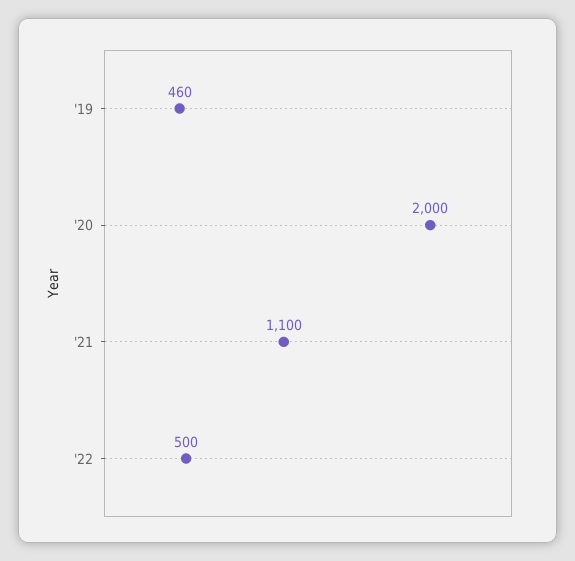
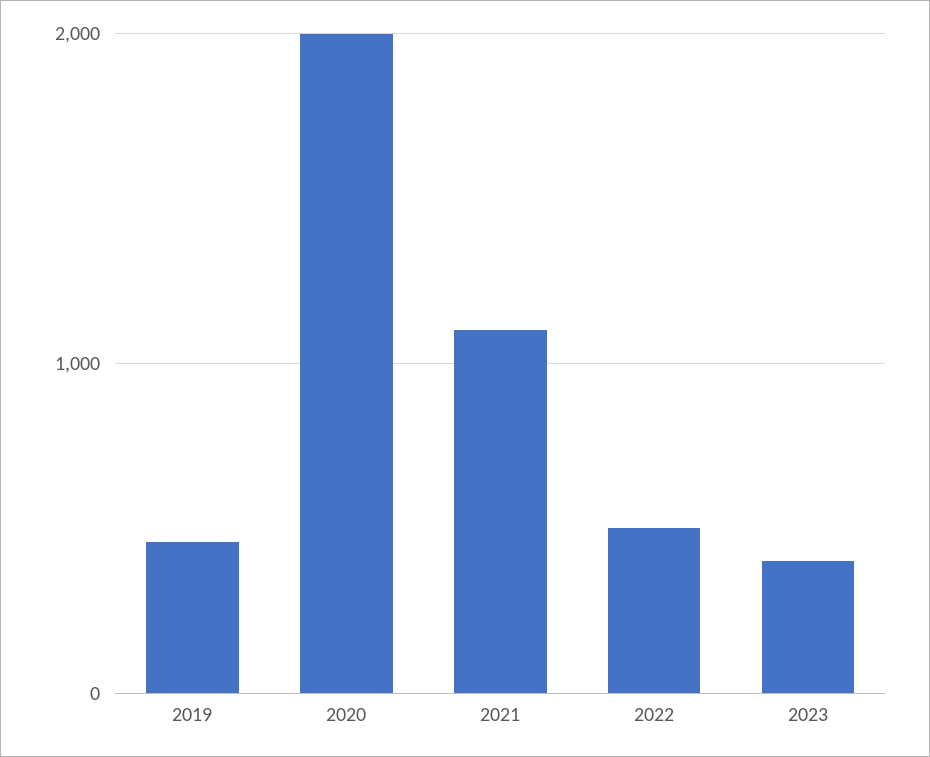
2023: none -> 400

